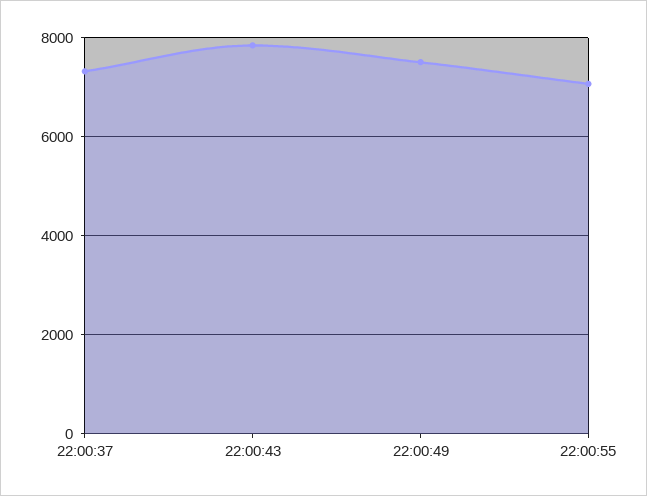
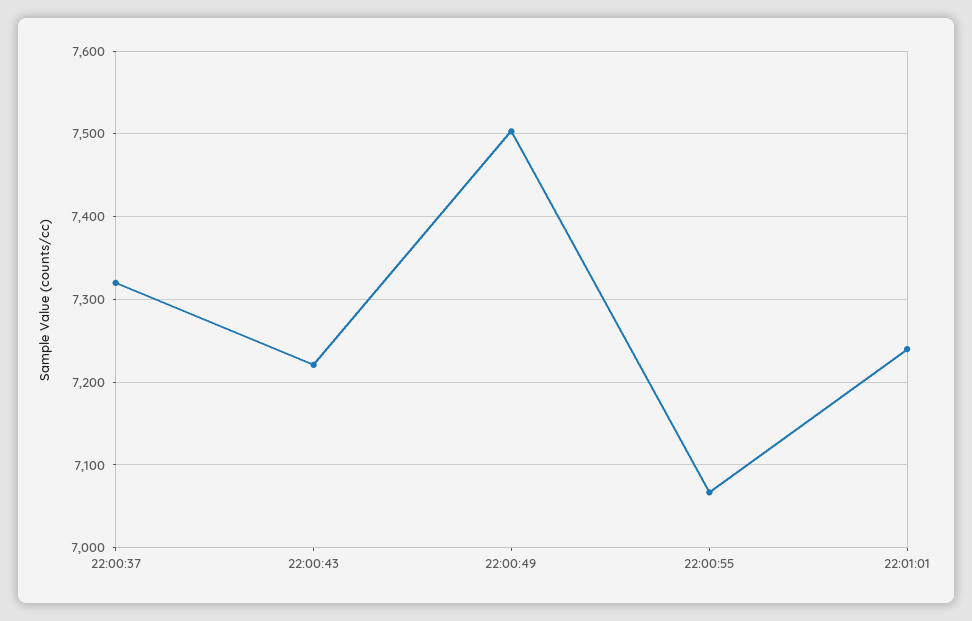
22:00:43: 7800 -> 7220
22:01:01: none -> 7240

